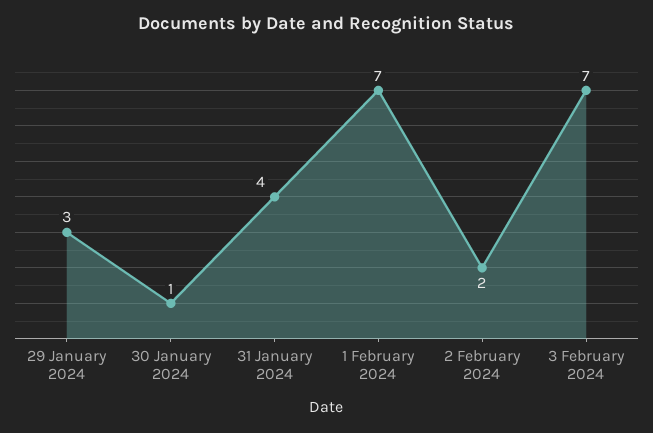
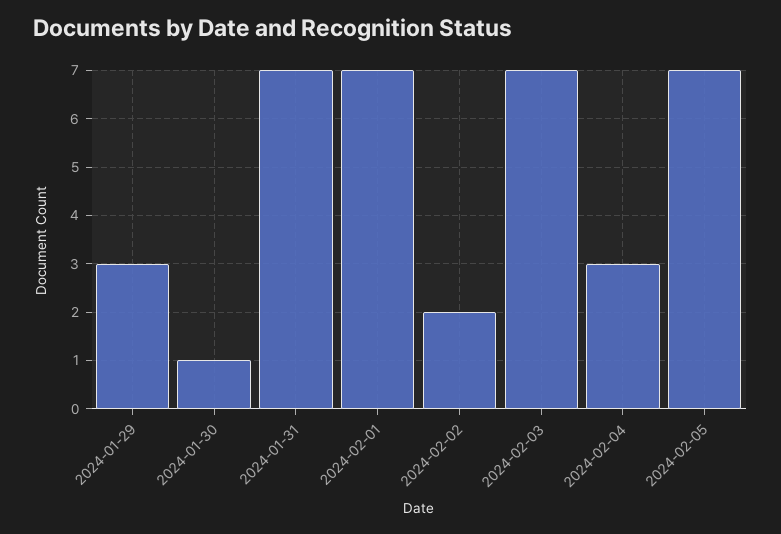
31 January 2024: 4 -> 7
2024-02-04: none -> 3
2024-02-05: none -> 7

